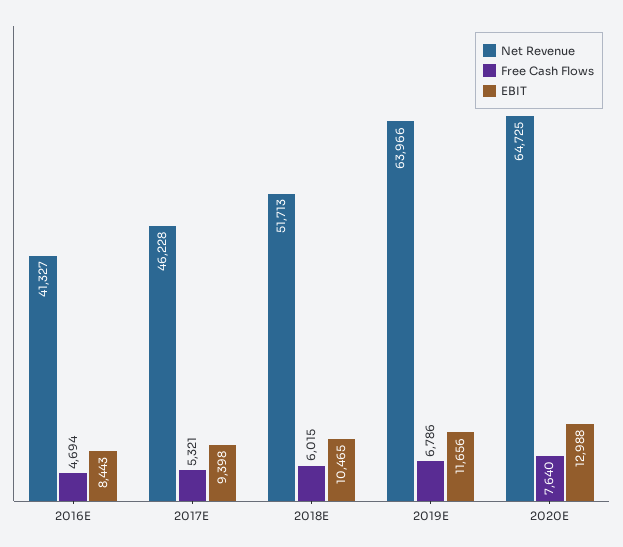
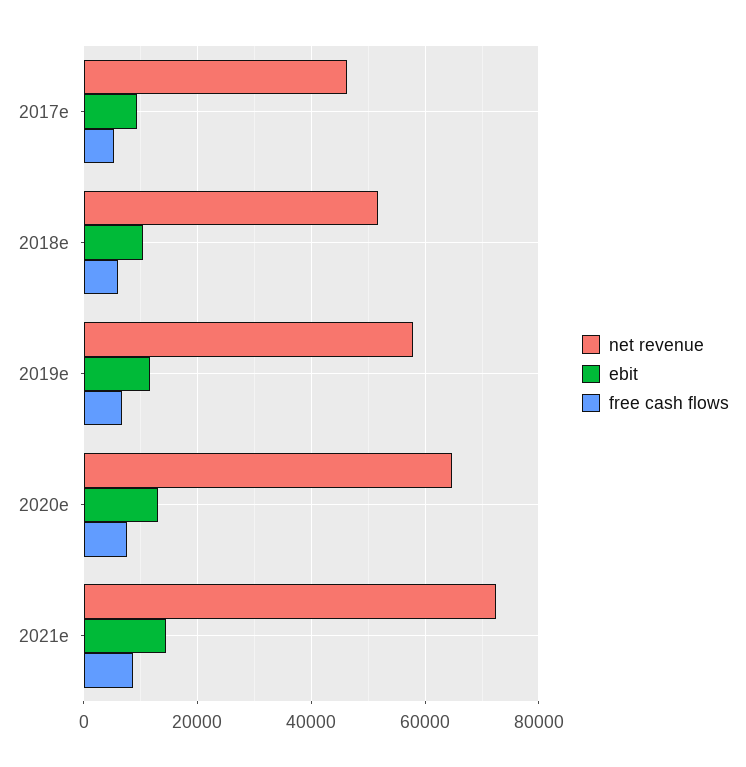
Net Revenue, 2016E: 41327 -> none
Free Cash Flows, 2016E: 4694 -> none
EBIT, 2016E: 8443 -> none
Net Revenue, 2019E: 63966 -> 58000
Net Revenue, 2021e: none -> 72000
EBIT, 2021e: none -> 14000
Free Cash Flows, 2021e: none -> 8000

